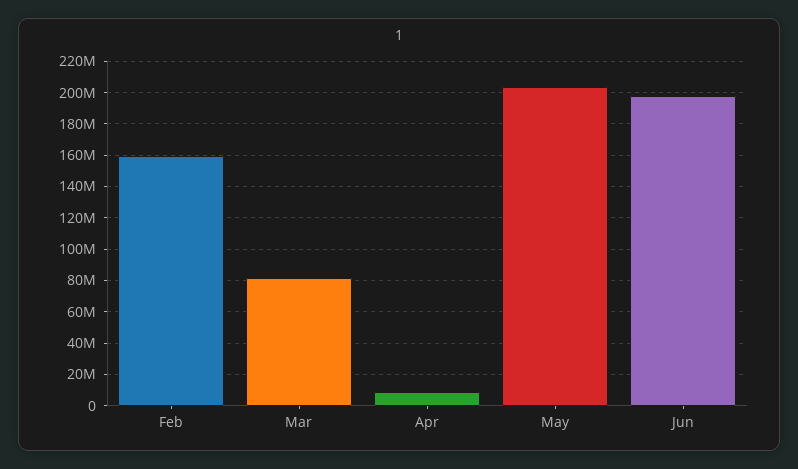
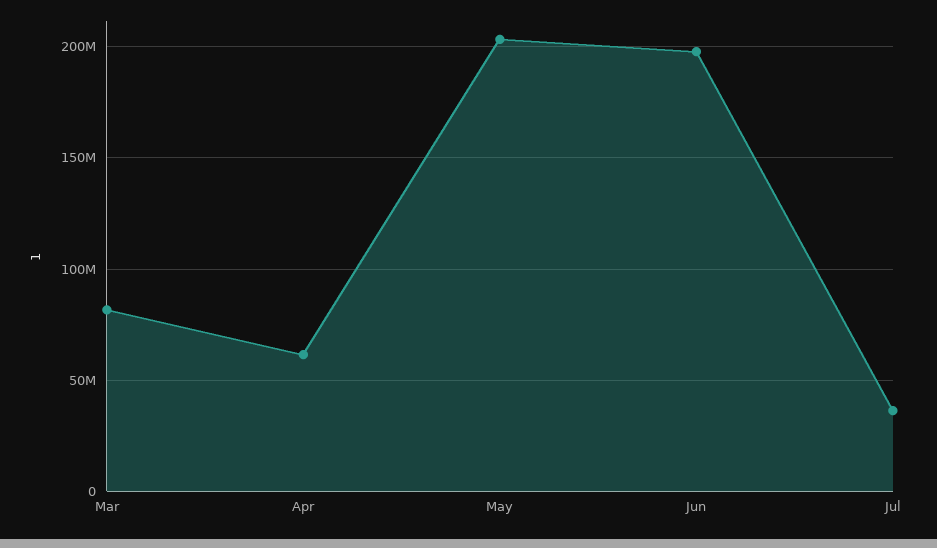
Feb: 160000000 -> none
Apr: 10000000 -> 60000000
Jul: none -> 35000000

